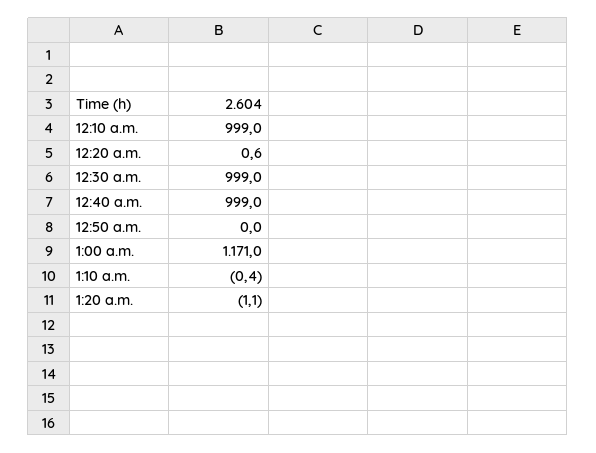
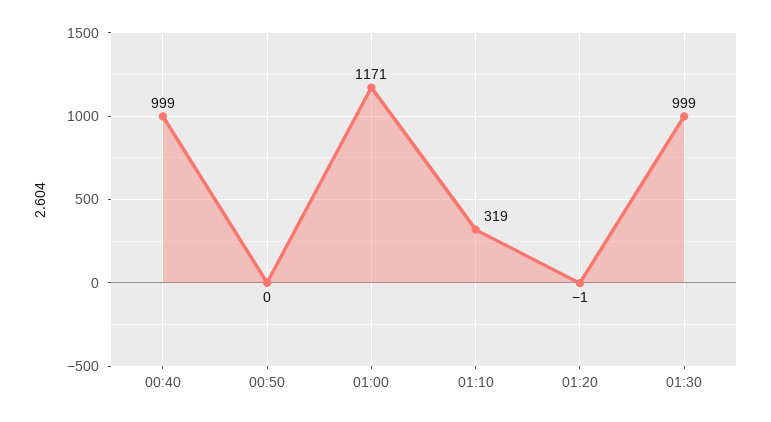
12:10 a.m.: 999 -> none
12:20 a.m.: 0.6 -> none
12:30 a.m.: 999 -> none
1:10 a.m.: -0.4 -> 319
01:30: none -> 999

